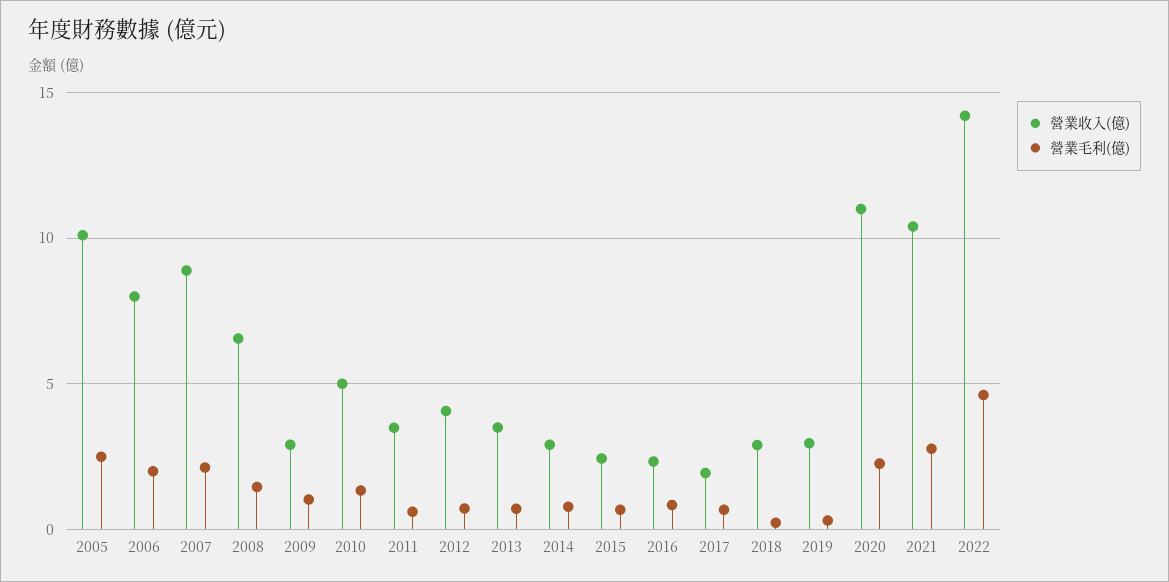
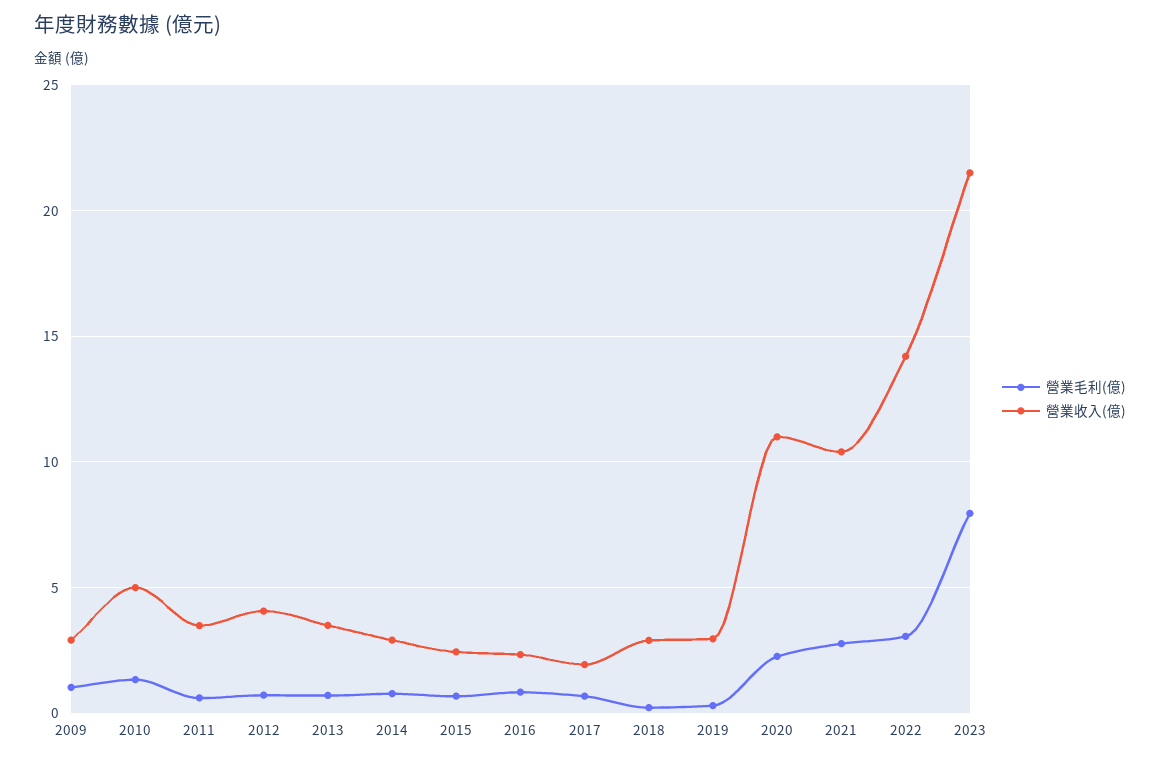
營業收入(億), 2005: 10 -> none
營業毛利(億), 2005: 2.5 -> none
營業收入(億), 2006: 8 -> none
營業毛利(億), 2006: 2 -> none
營業收入(億), 2007: 9 -> none
營業毛利(億), 2007: 2 -> none
營業收入(億), 2008: 6.5 -> none
營業毛利(億), 2008: 1.5 -> none
營業毛利(億), 2022: 4.5 -> 3
營業毛利(億), 2023: none -> 8
營業收入(億), 2023: none -> 21.5

